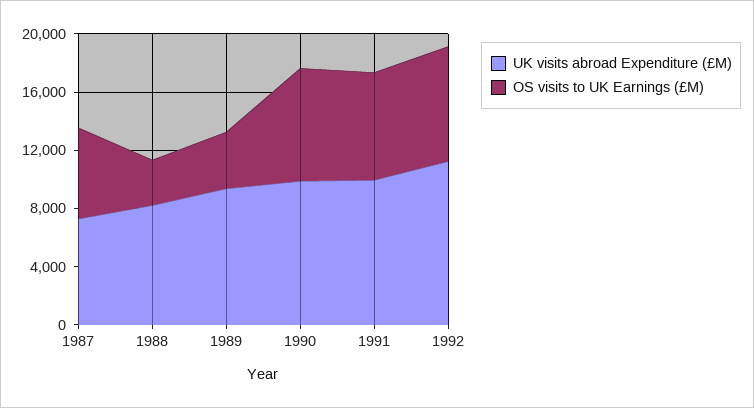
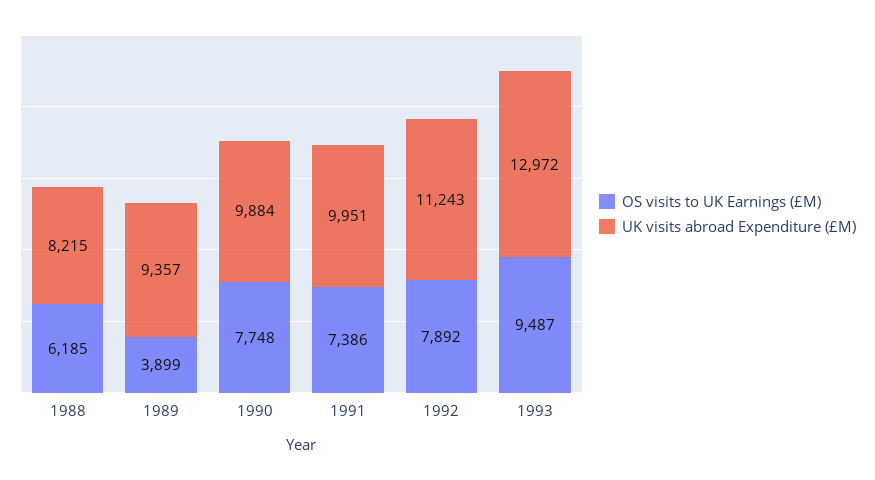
UK visits abroad Expenditure (£M), 1987: 7000 -> none
OS visits to UK Earnings (£M), 1987: 6000 -> none
OS visits to UK Earnings (£M), 1988: 3000 -> 6185
OS visits to UK Earnings (£M), 1993: none -> 9487
UK visits abroad Expenditure (£M), 1993: none -> 12972

